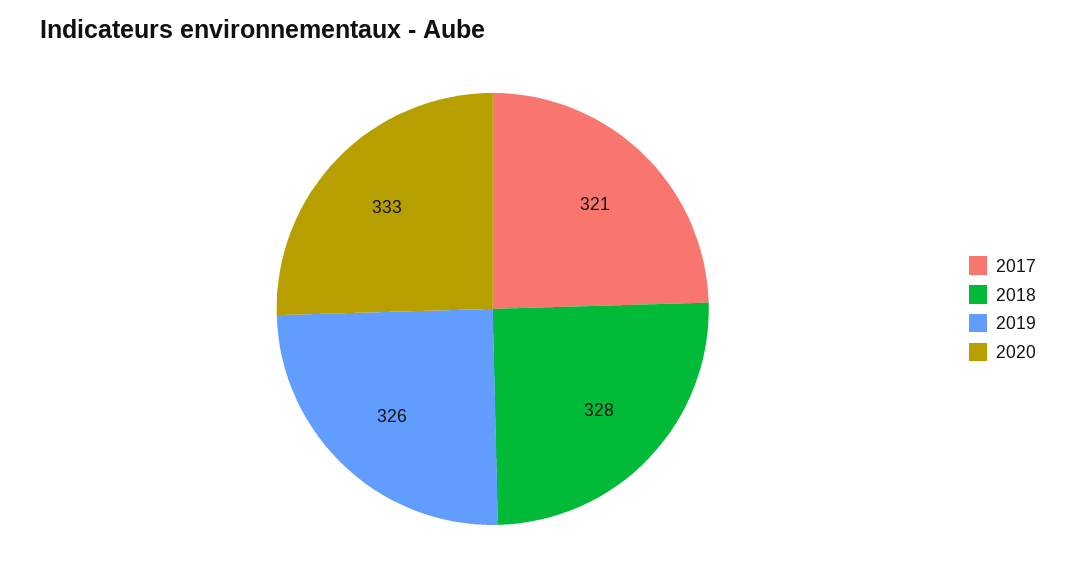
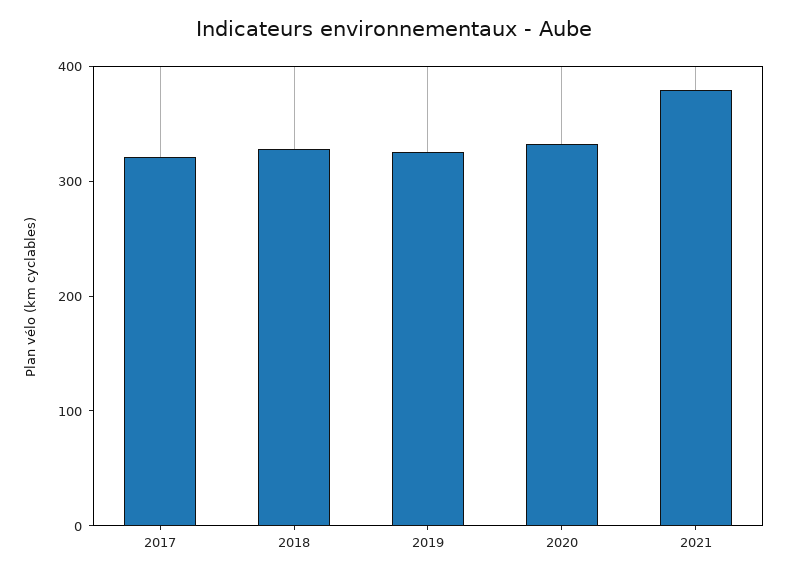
2021: none -> 380

